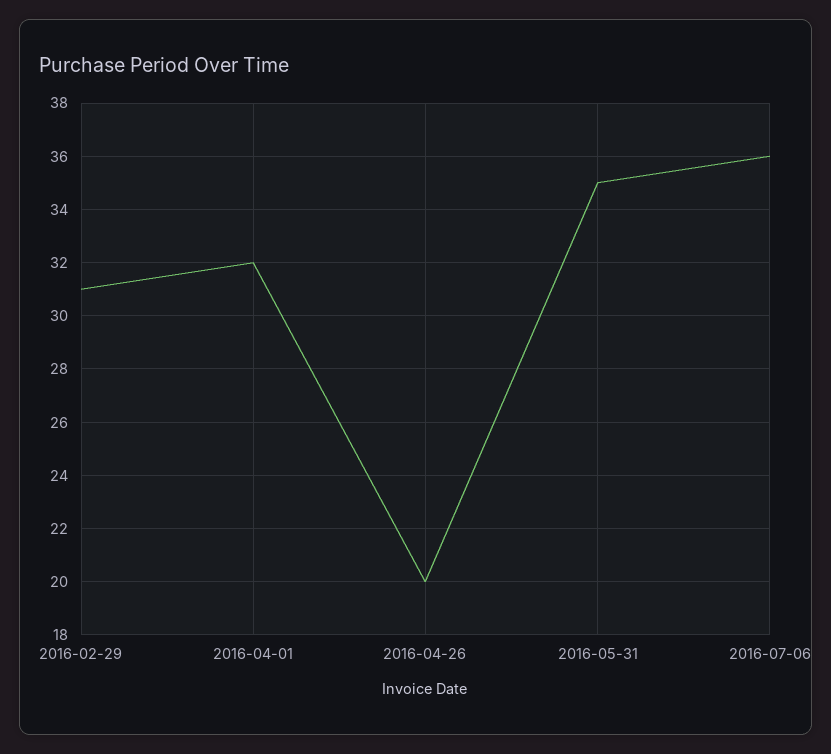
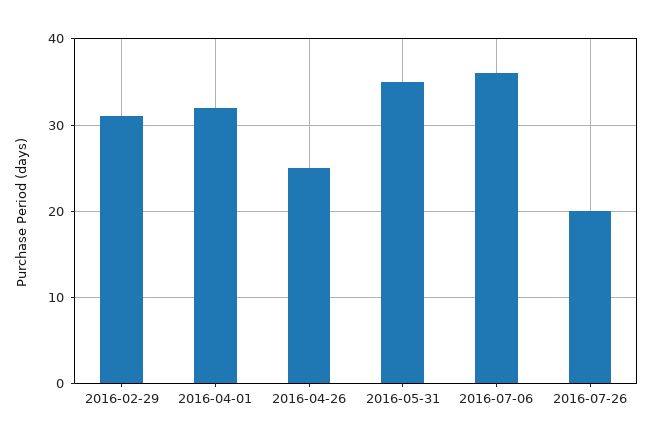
2016-04-26: 20 -> 25
2016-07-26: none -> 20

